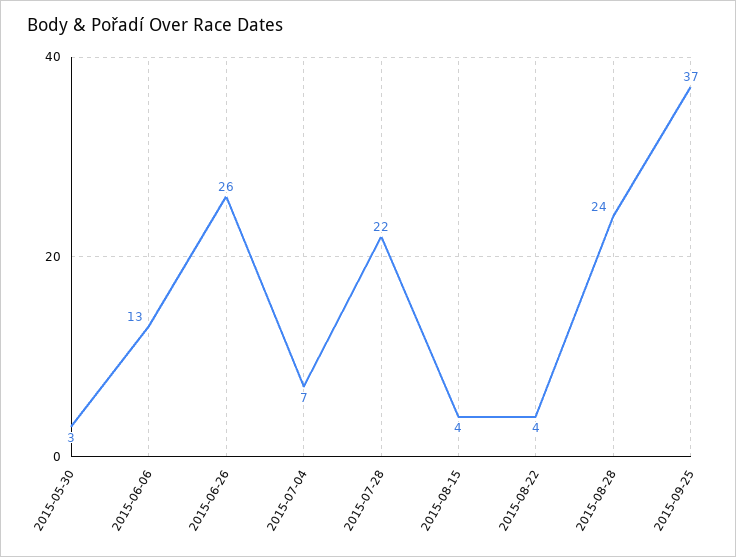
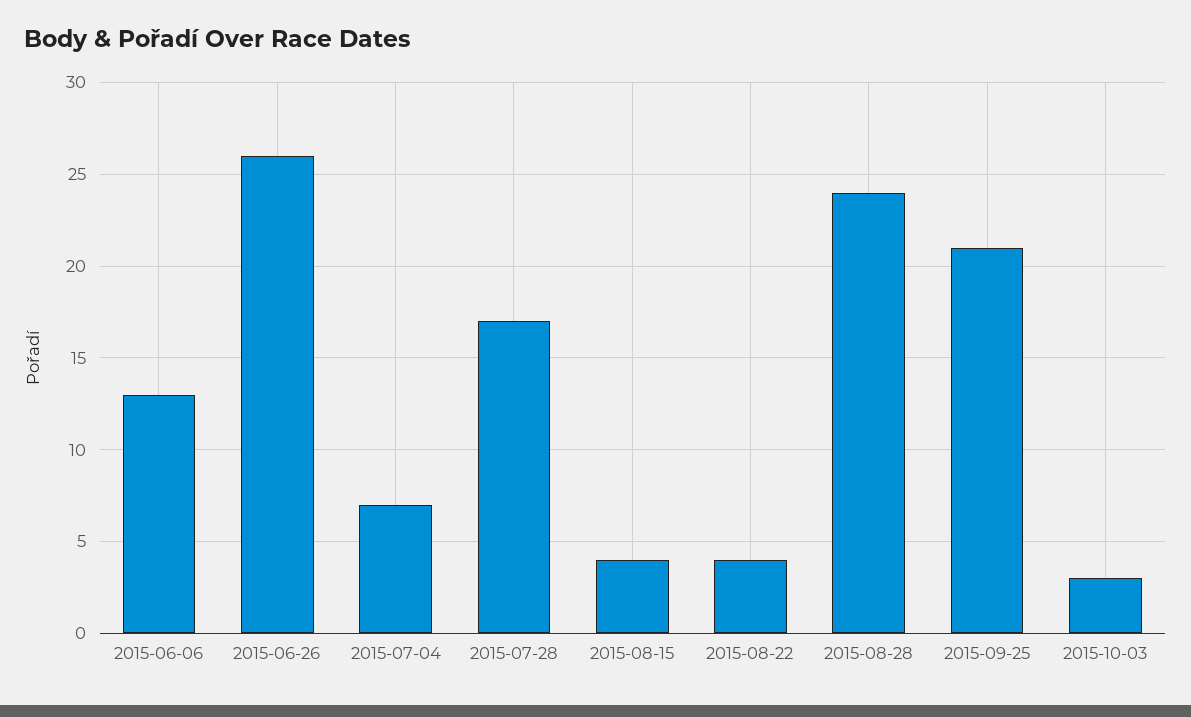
2015-05-30: 3 -> none
2015-07-28: 22 -> 17
2015-09-25: 37 -> 21
2015-10-03: none -> 3

